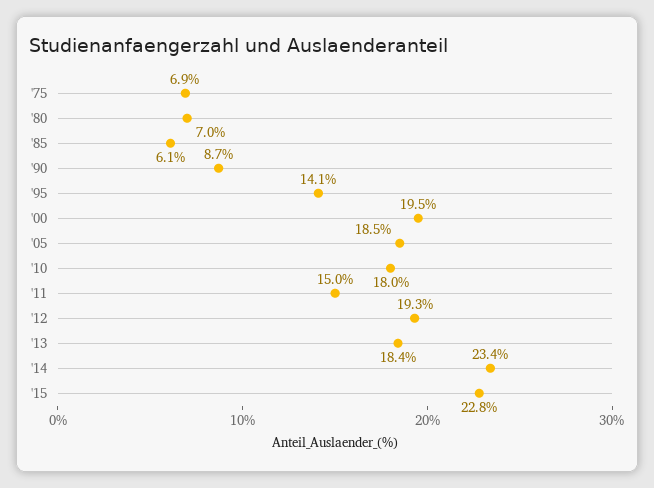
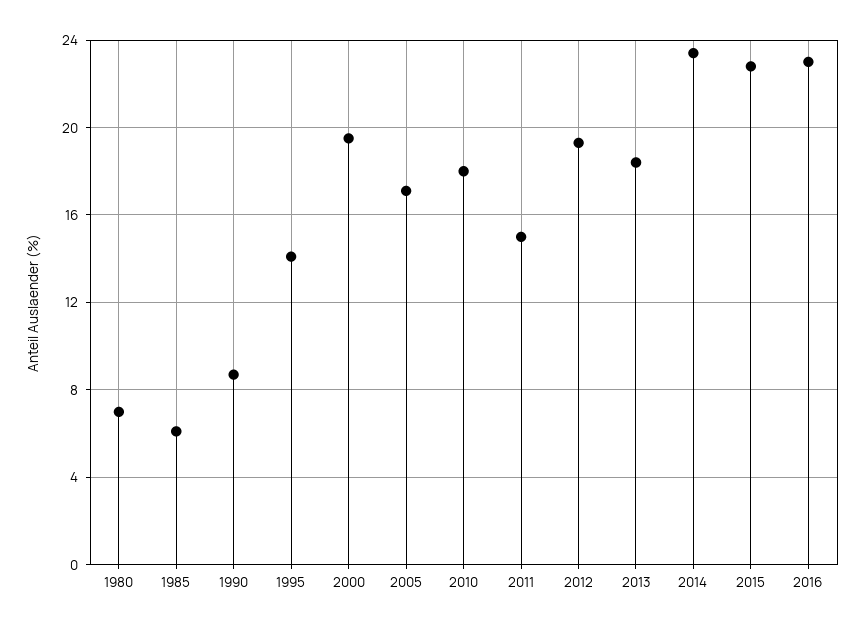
'75: 6.9 -> none
'05: 18.5 -> 17
2016: none -> 23

